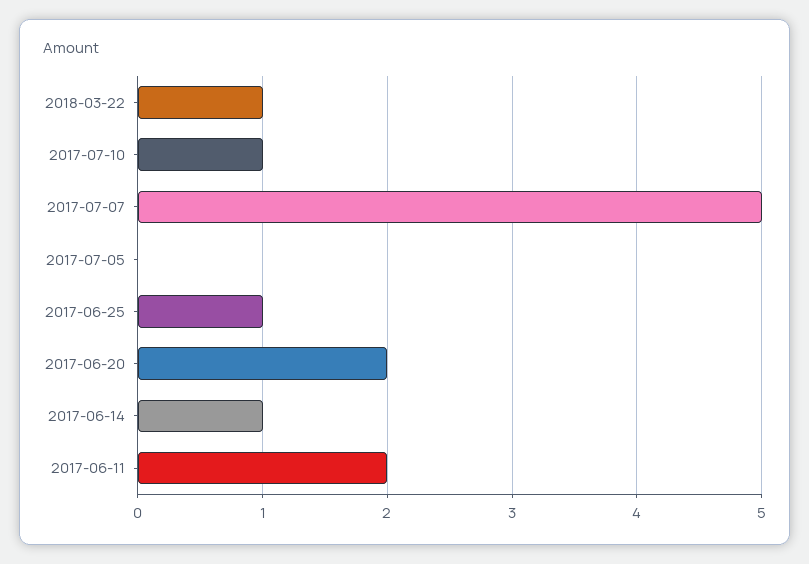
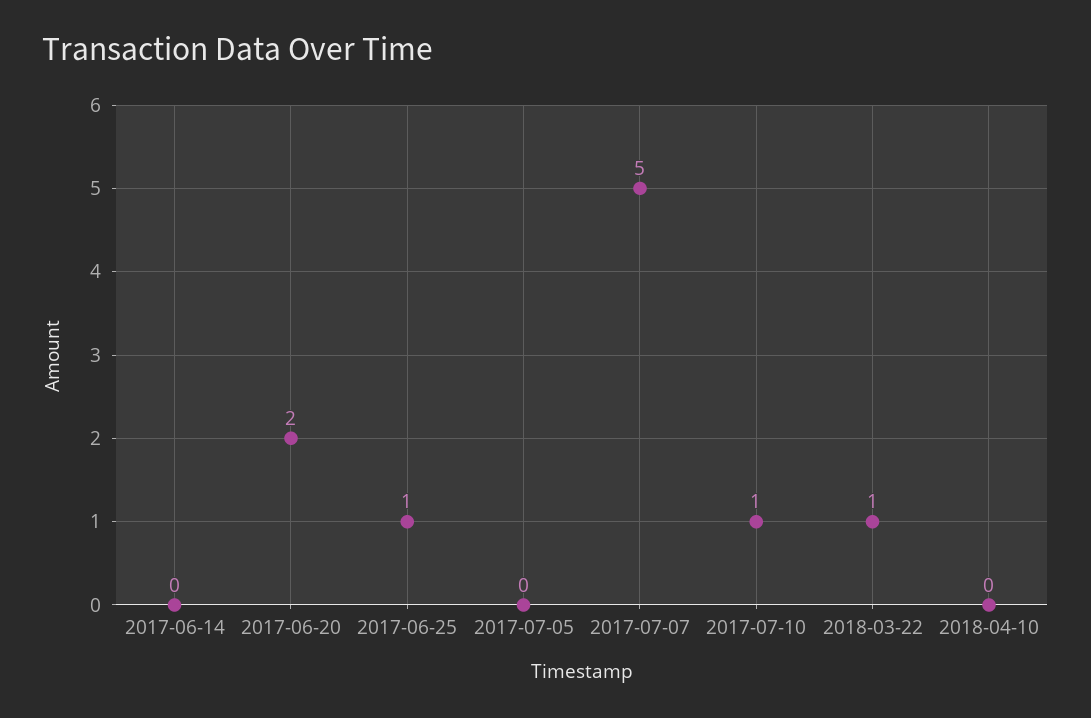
2017-06-14: 1 -> 0
2017-06-11: 2 -> none
2018-04-10: none -> 0

